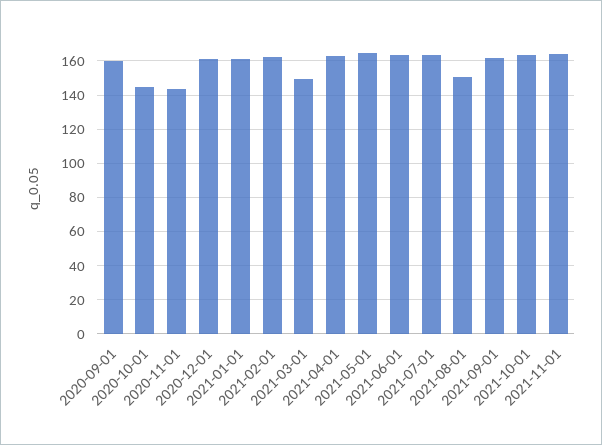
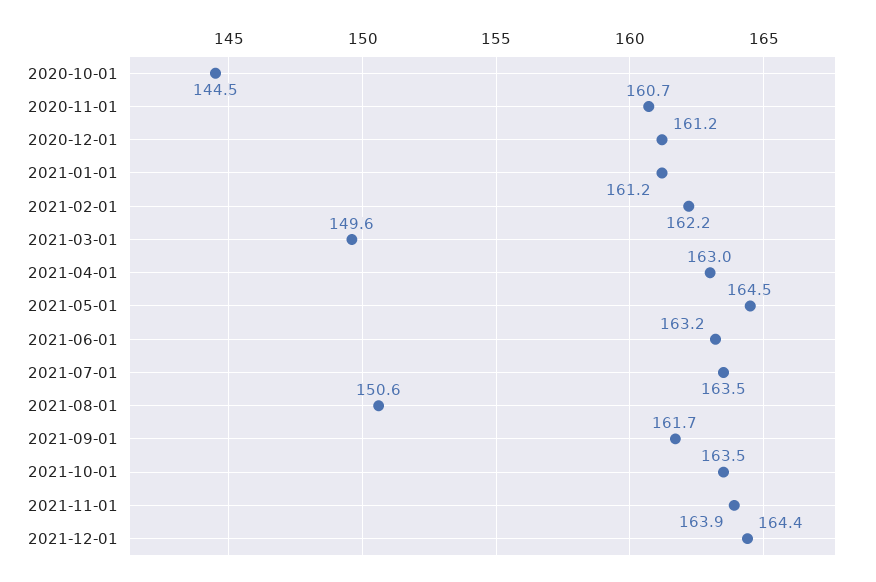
2020-09-01: 160 -> none
2020-11-01: 145 -> 160.7
2021-12-01: none -> 164.4

